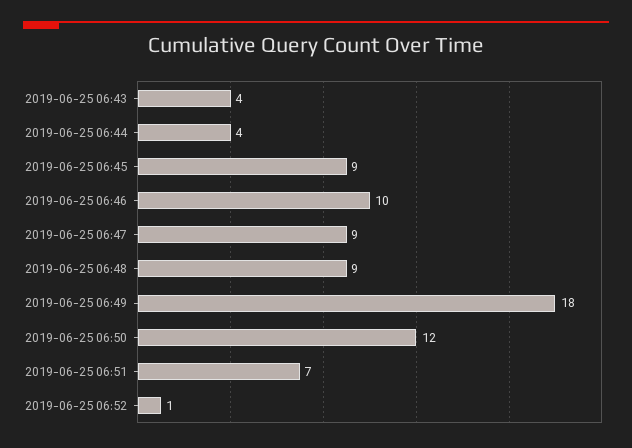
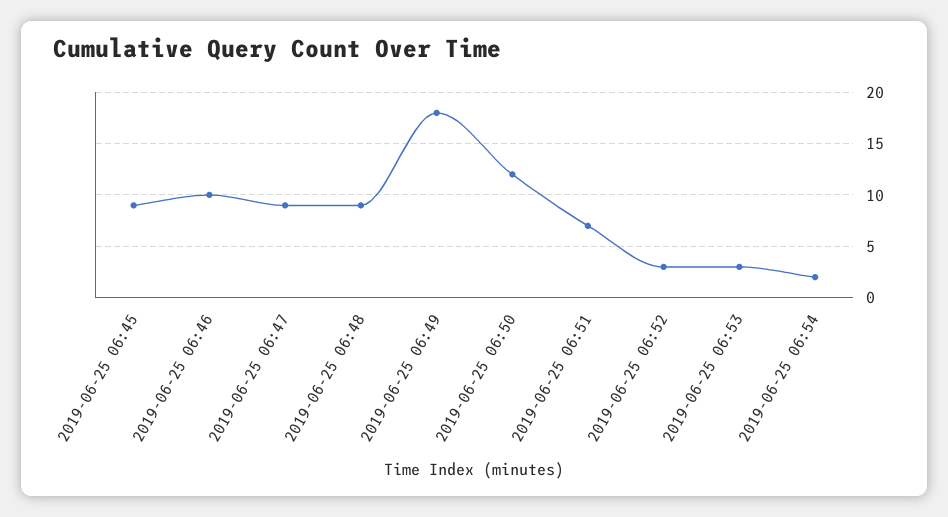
2019-06-25 06:43: 4 -> none
2019-06-25 06:44: 4 -> none
2019-06-25 06:52: 1 -> 3
2019-06-25 06:53: none -> 3
2019-06-25 06:54: none -> 2

